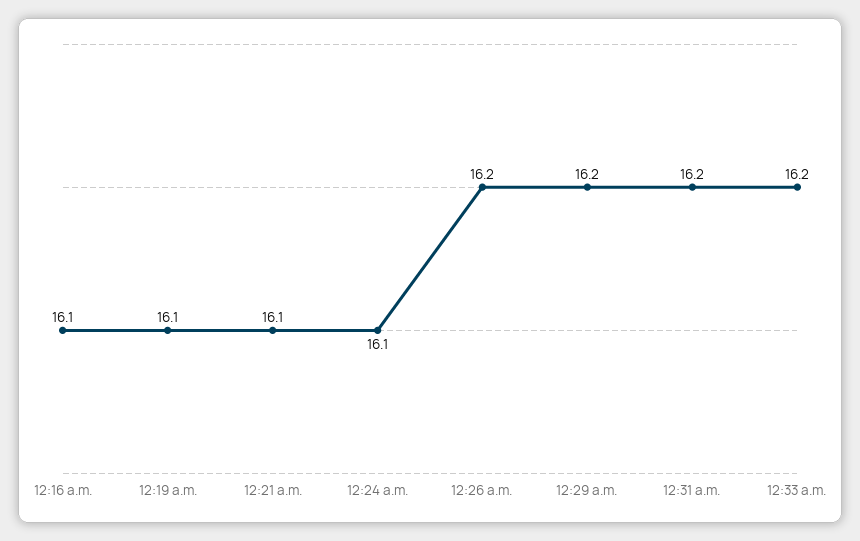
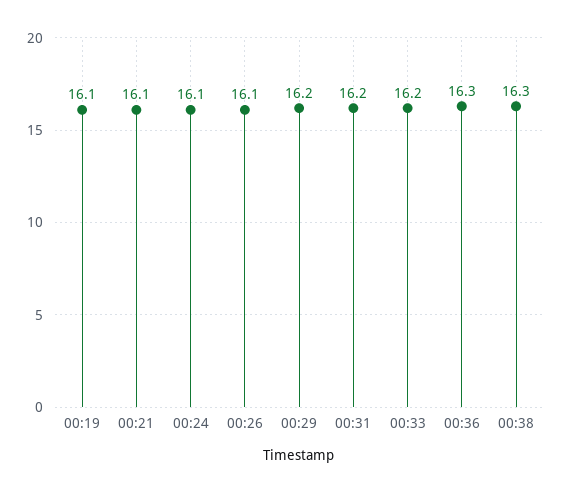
12:16 a.m.: 16.1 -> none
12:26 a.m.: 16.2 -> 16.1
00:36: none -> 16.3
00:38: none -> 16.3

